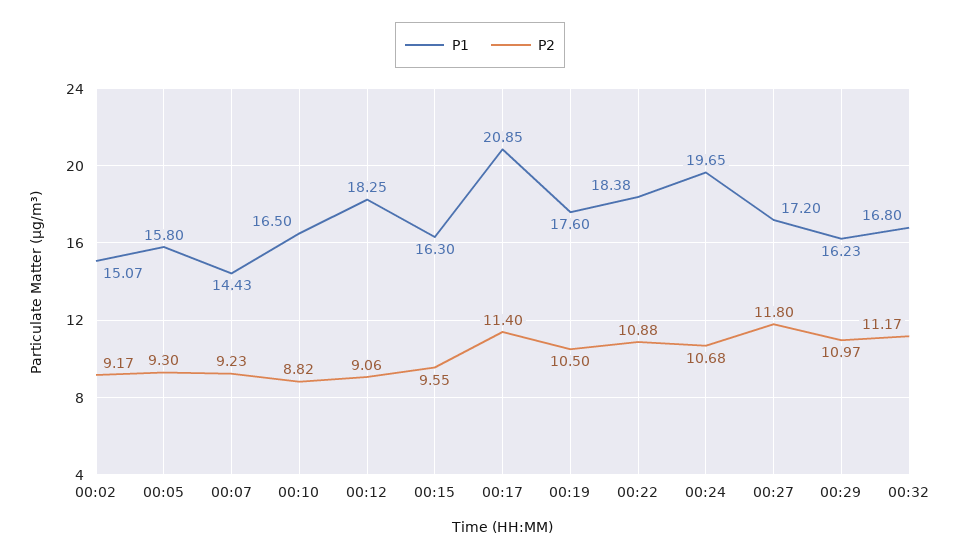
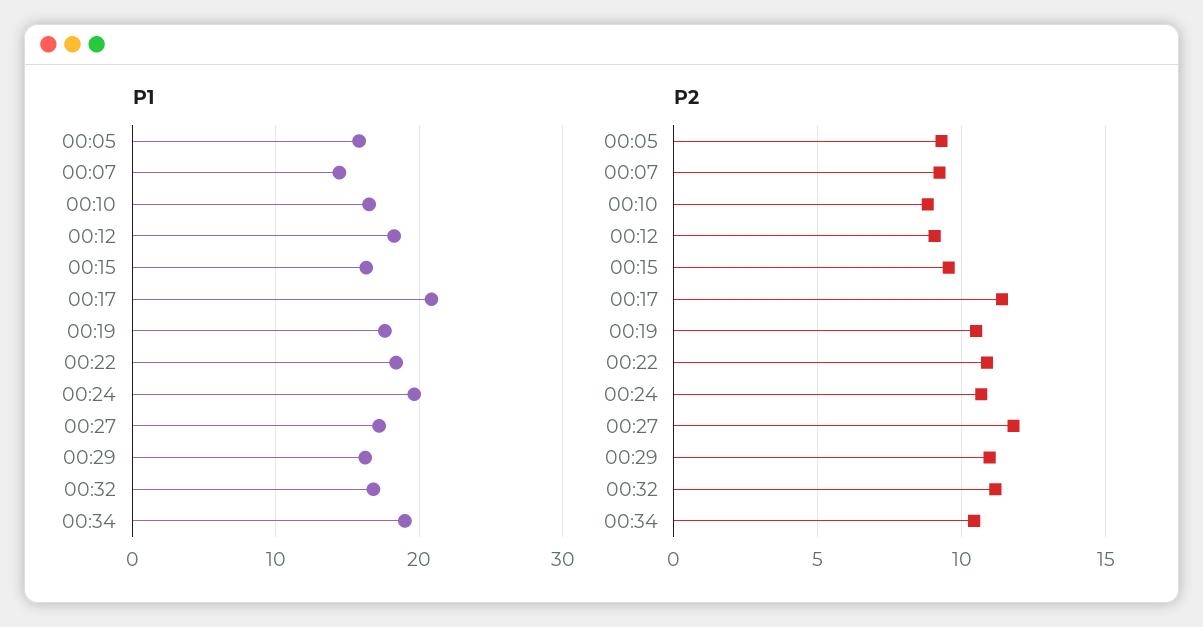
P1, 00:02: 15.07 -> none
P2, 00:02: 9.17 -> none
P1, 00:34: none -> 19
P2, 00:34: none -> 10.5

